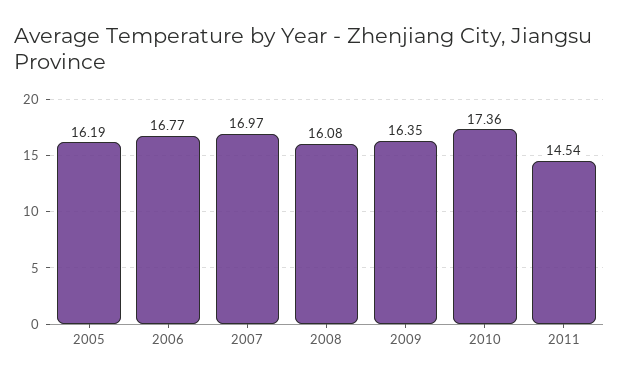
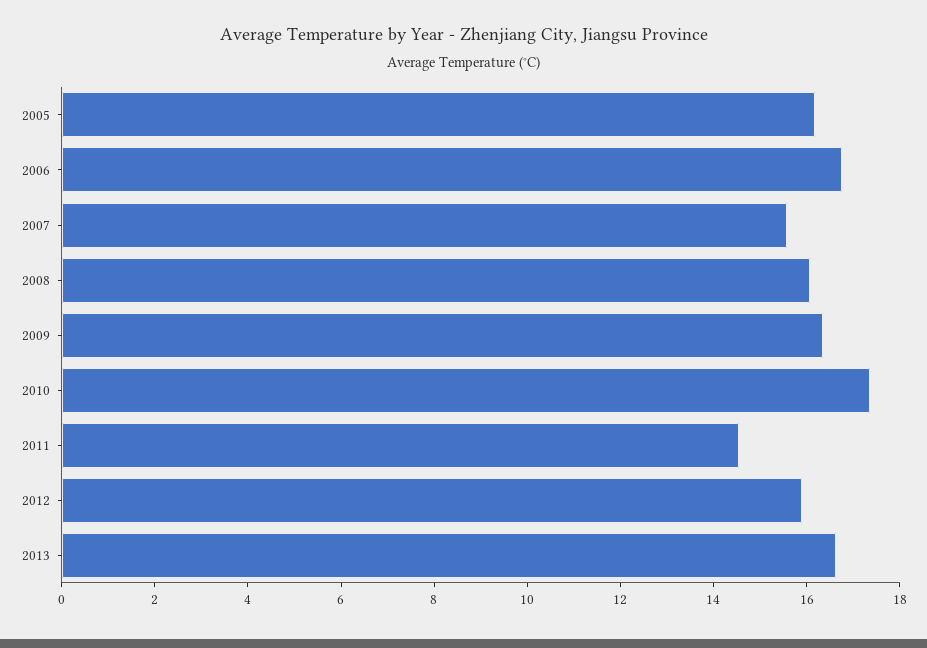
2007: 16.97 -> 15.5
2012: none -> 16
2013: none -> 16.5

